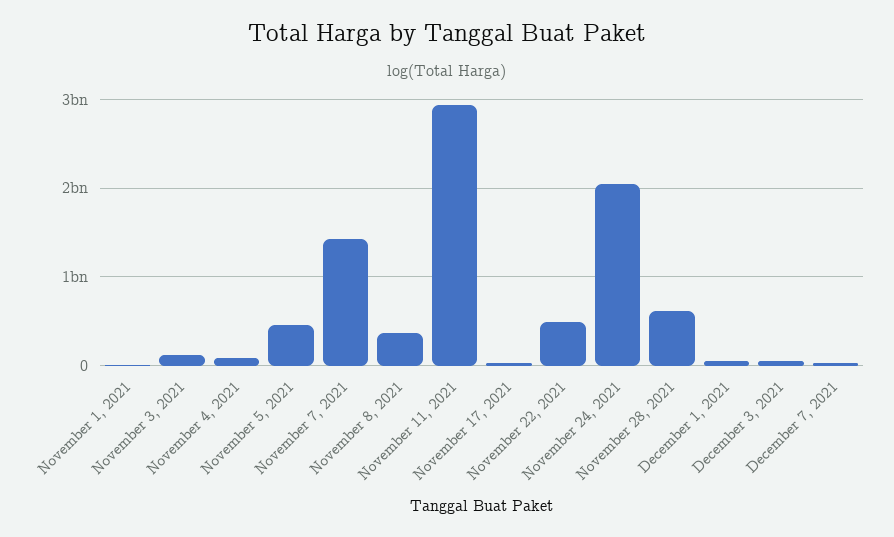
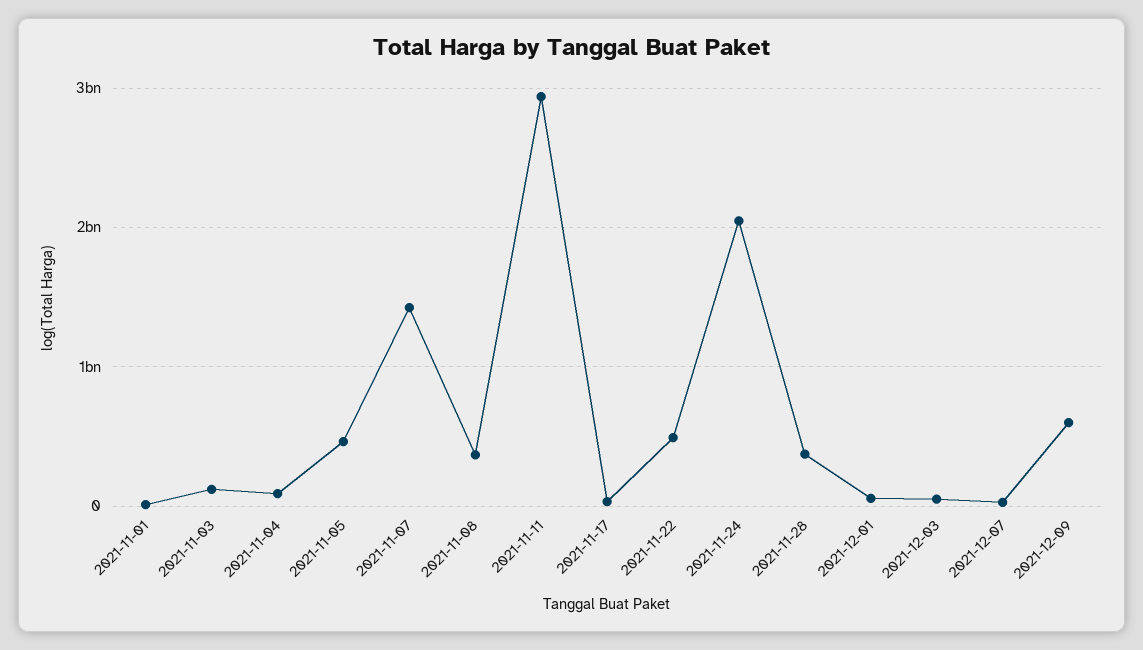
November 28, 2021: 600000000 -> 400000000
2021-12-09: none -> 600000000

